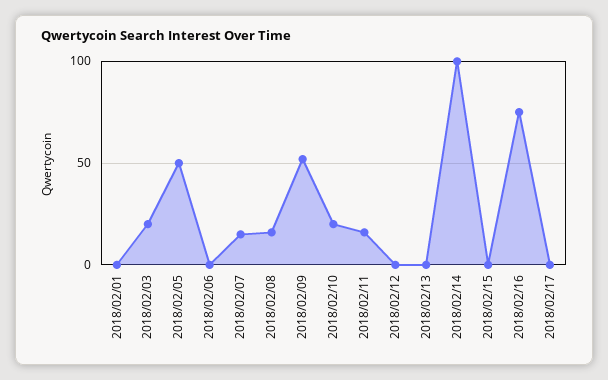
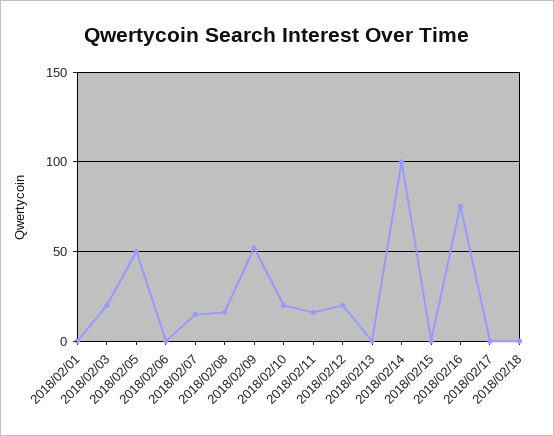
2018/02/12: 0 -> 20
2018/02/18: none -> 0

